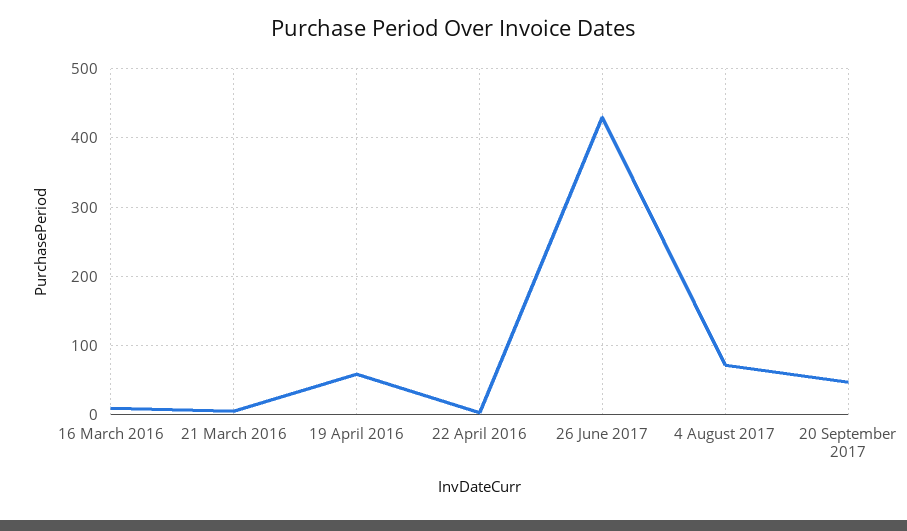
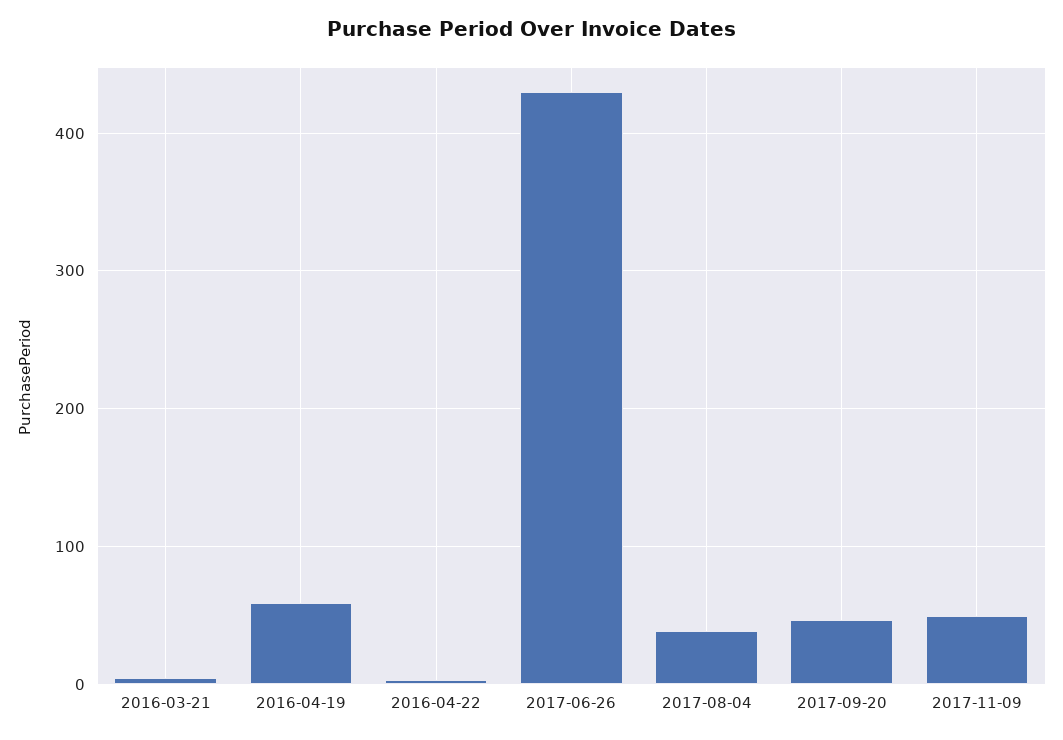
16 March 2016: 10 -> none
4 August 2017: 70 -> 40
2017-11-09: none -> 50

